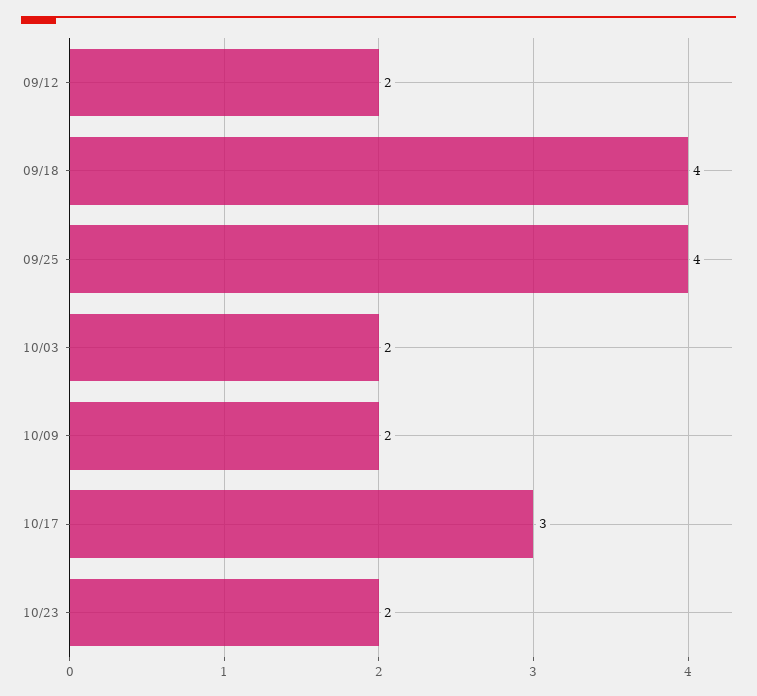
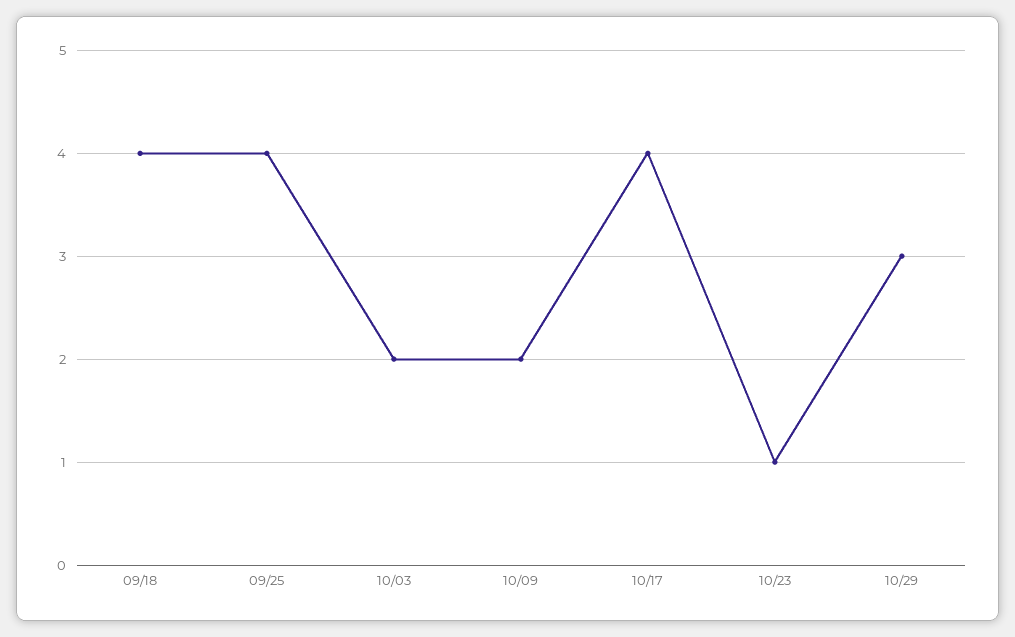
09/12: 2 -> none
10/17: 3 -> 4
10/23: 2 -> 1
10/29: none -> 3

